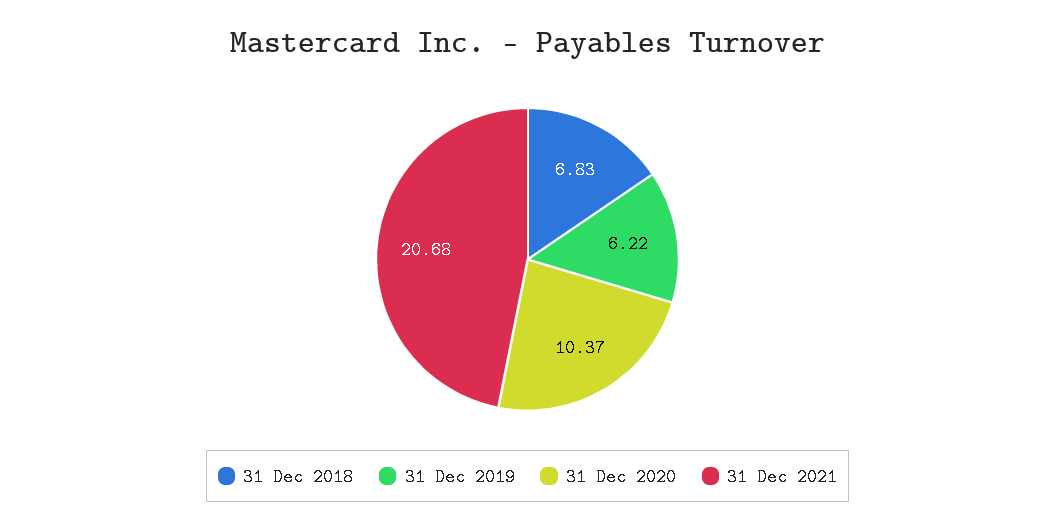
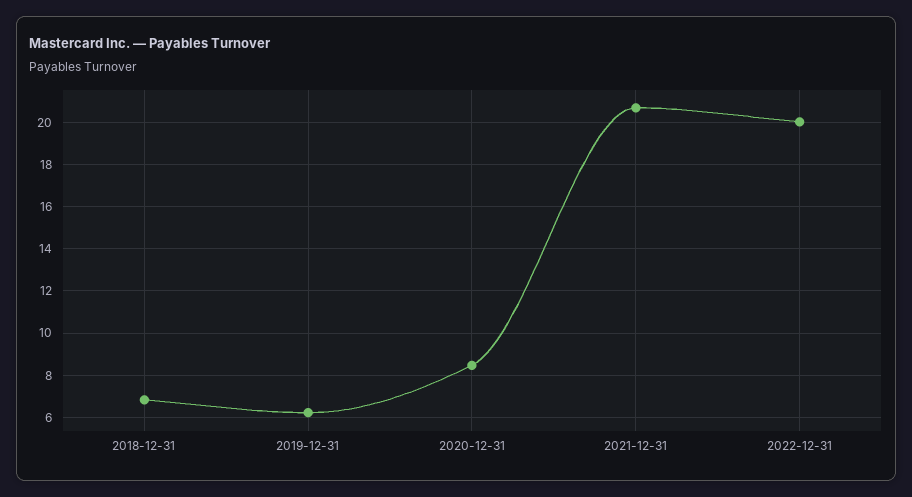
31 Dec 2020: 10.37 -> 8.5
2022-12-31: none -> 20

